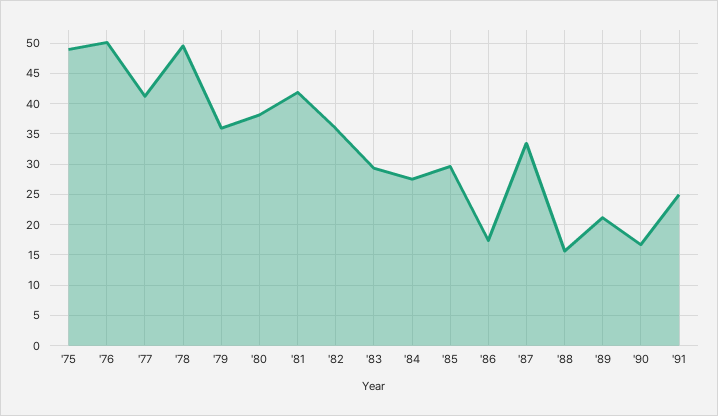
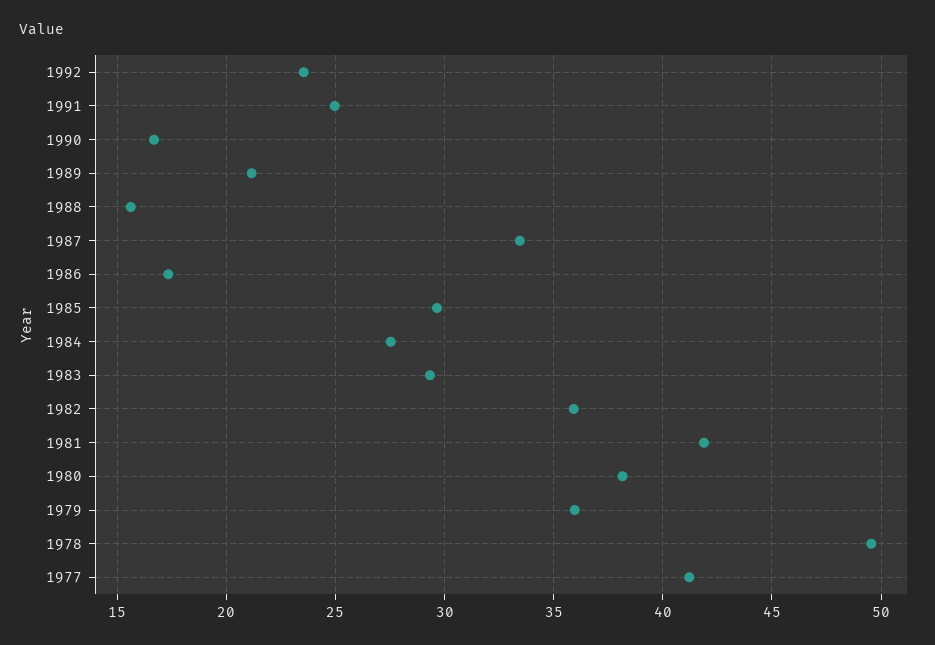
'75: 49 -> none
'76: 50 -> none
1992: none -> 23.5

